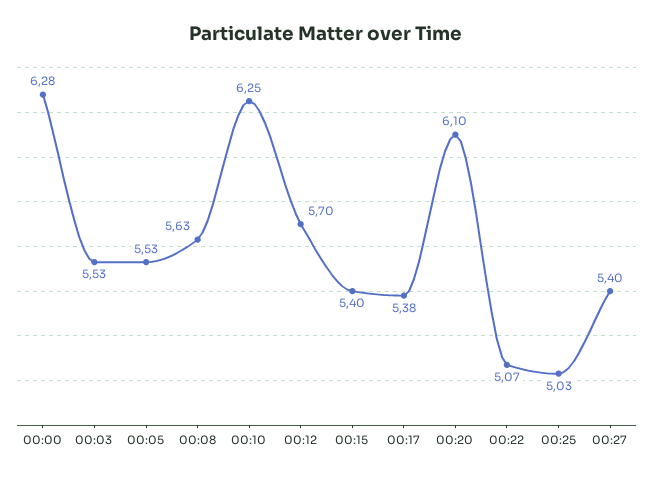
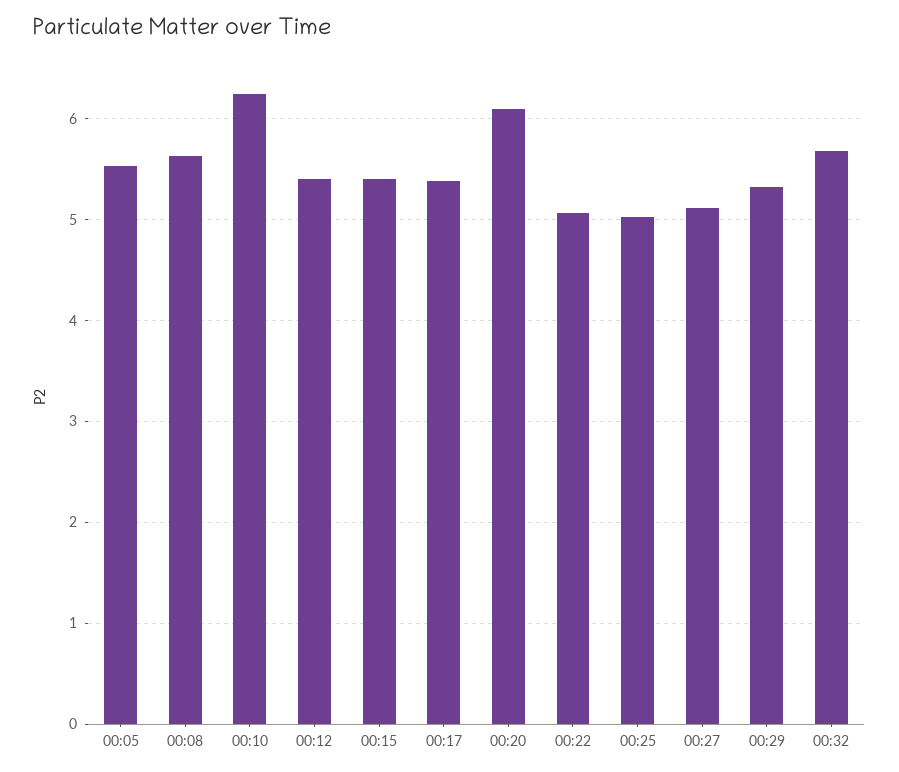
00:00: 6.28 -> none
00:03: 5.53 -> none
00:12: 5.7 -> 5.4
00:27: 5.4 -> 5.1
00:29: none -> 5.3
00:32: none -> 5.7

